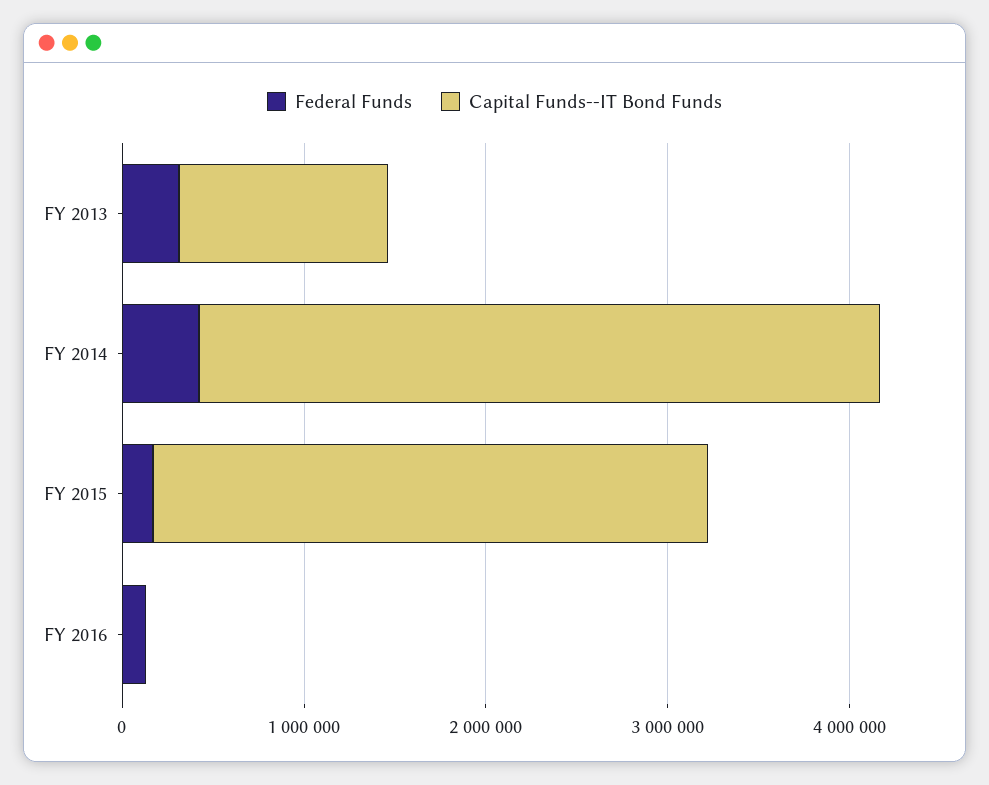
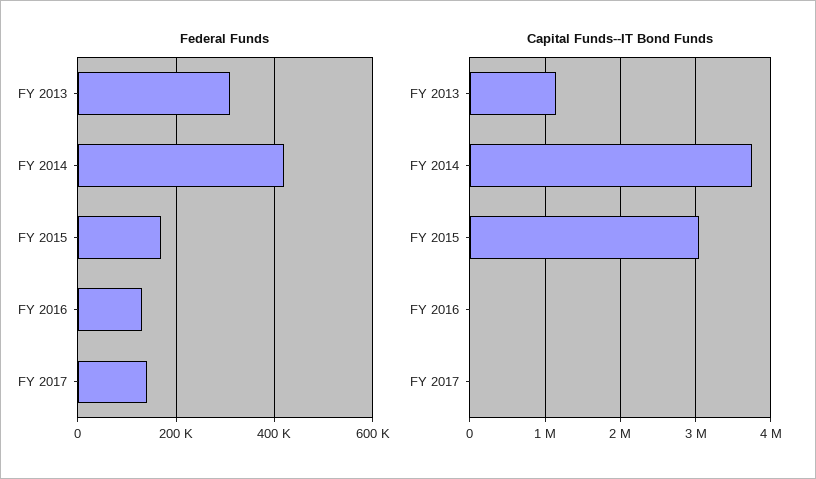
Federal Funds, FY 2017: none -> 140000
Capital Funds--IT Bond Funds, FY 2017: none -> 0

